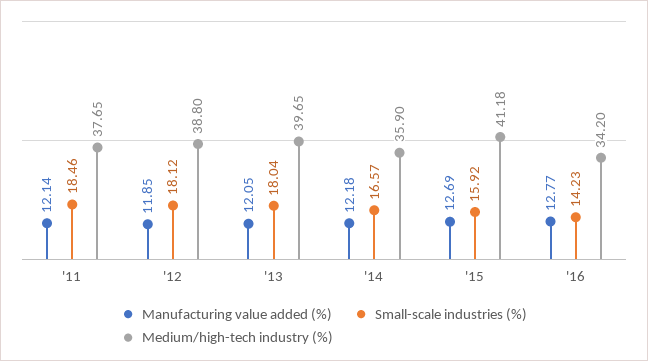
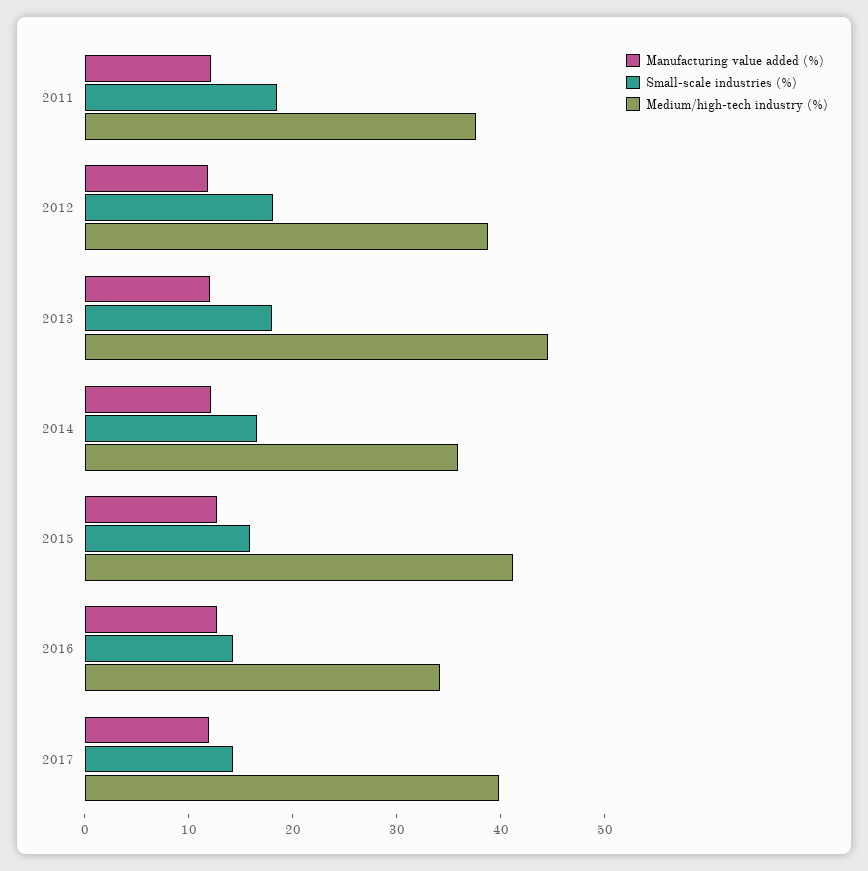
Medium/high-tech industry (%), '13: 39.65 -> 44
Manufacturing value added (%), 2017: none -> 12
Small-scale industries (%), 2017: none -> 14
Medium/high-tech industry (%), 2017: none -> 40

